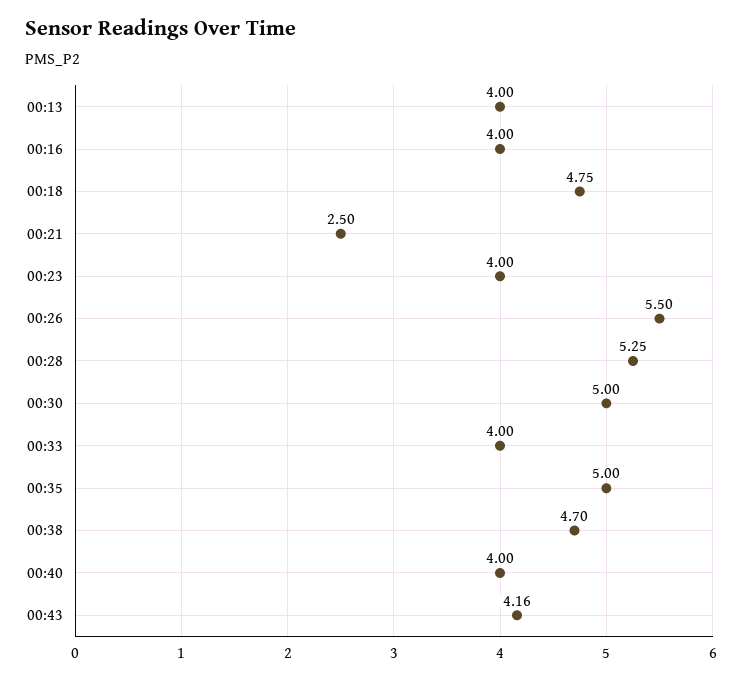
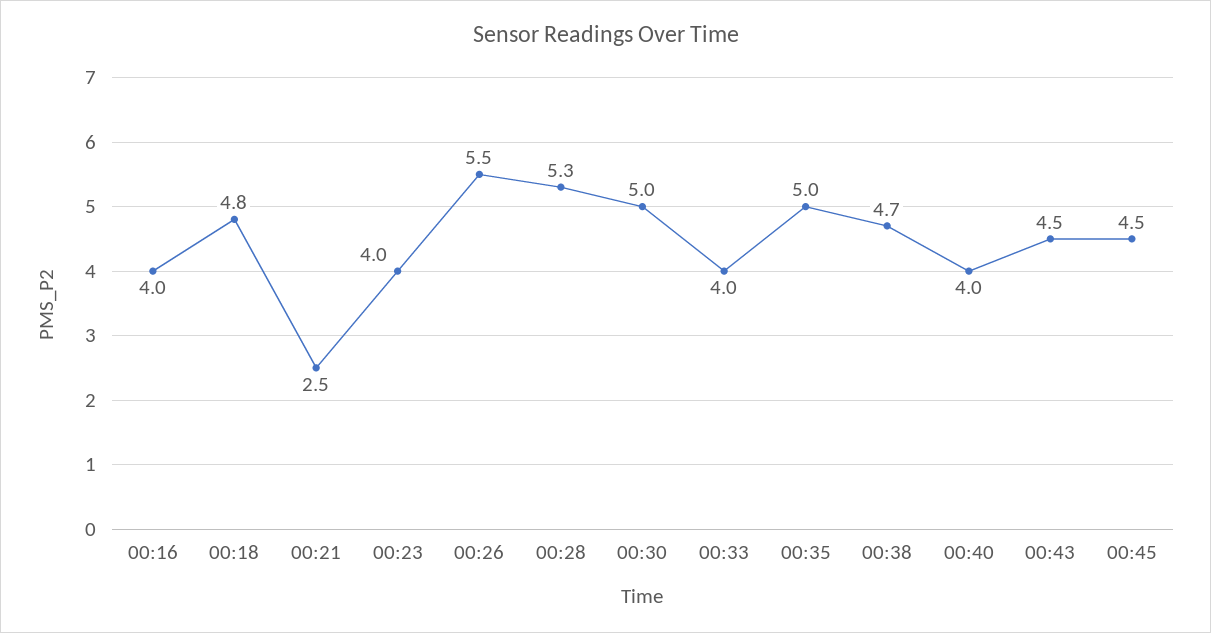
00:13: 4 -> none
00:43: 4.16 -> 4.5
00:45: none -> 4.5

